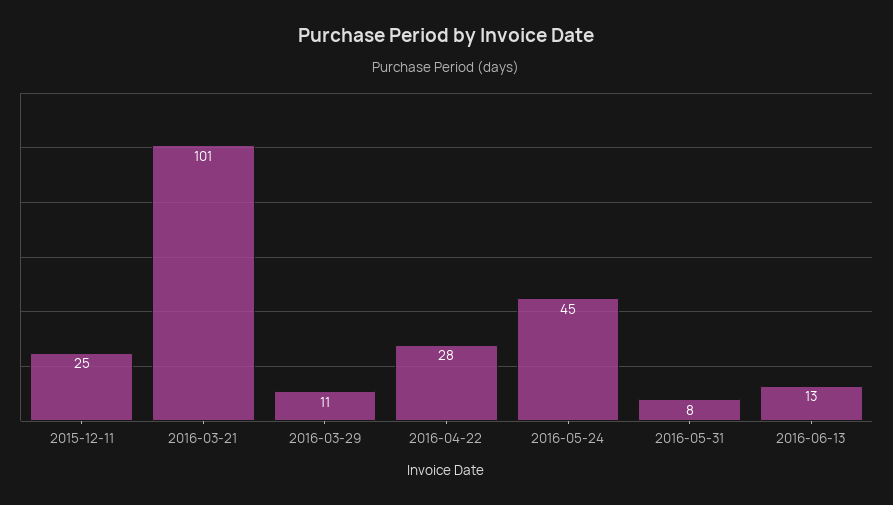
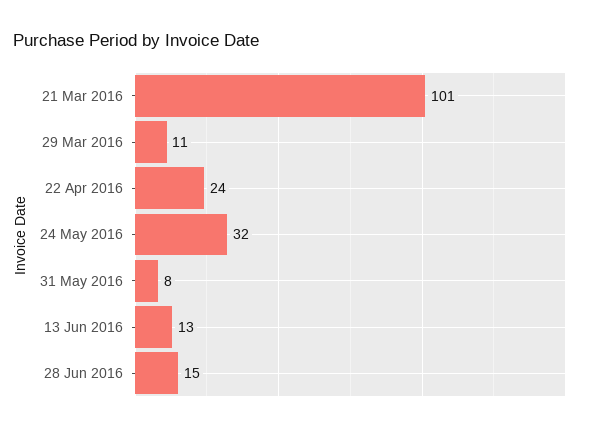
2015-12-11: 25 -> none
2016-04-22: 28 -> 24
2016-05-24: 45 -> 32
28 Jun 2016: none -> 15

